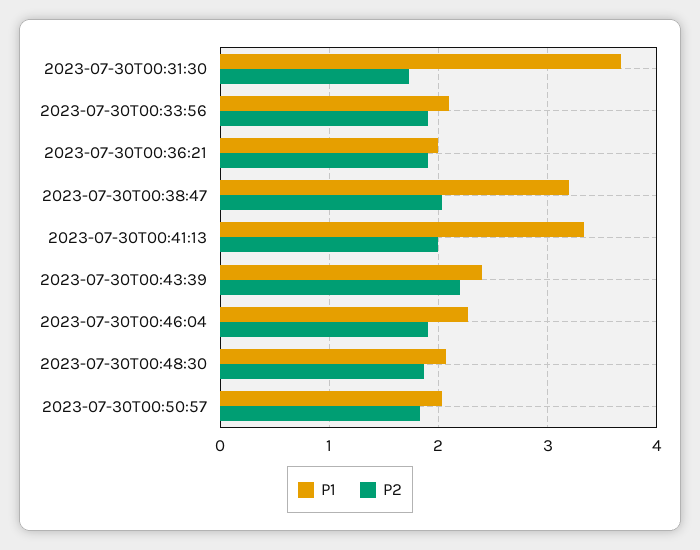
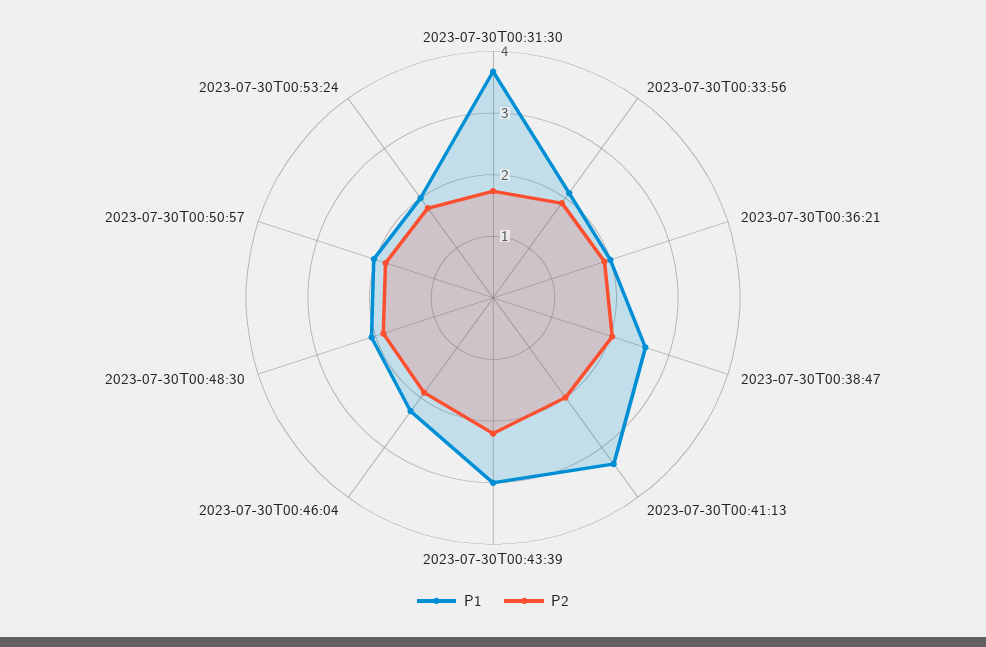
P1, 2023-07-30T00:38:47: 3.2 -> 2.6
P1, 2023-07-30T00:43:39: 2.4 -> 3
P1, 2023-07-30T00:53:24: none -> 2
P2, 2023-07-30T00:53:24: none -> 1.8

